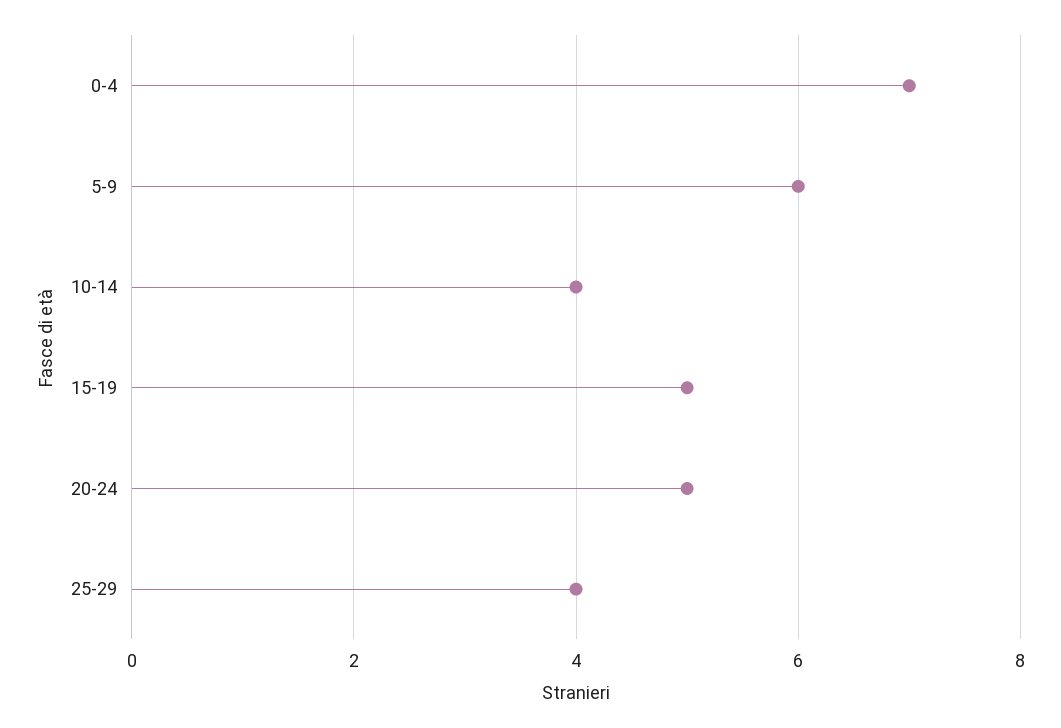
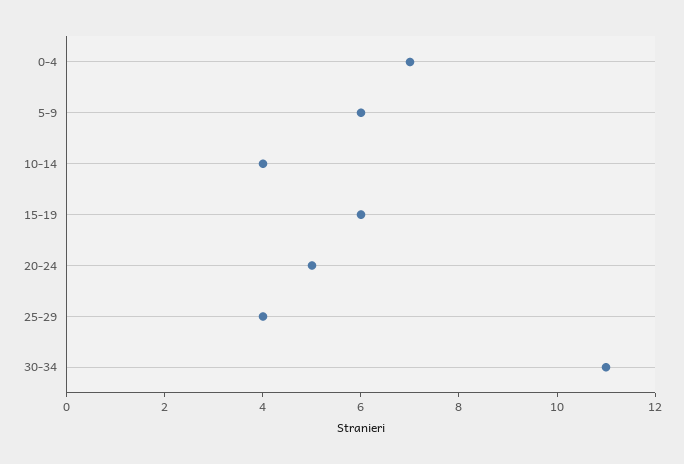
15-19: 5 -> 6
30-34: none -> 11

